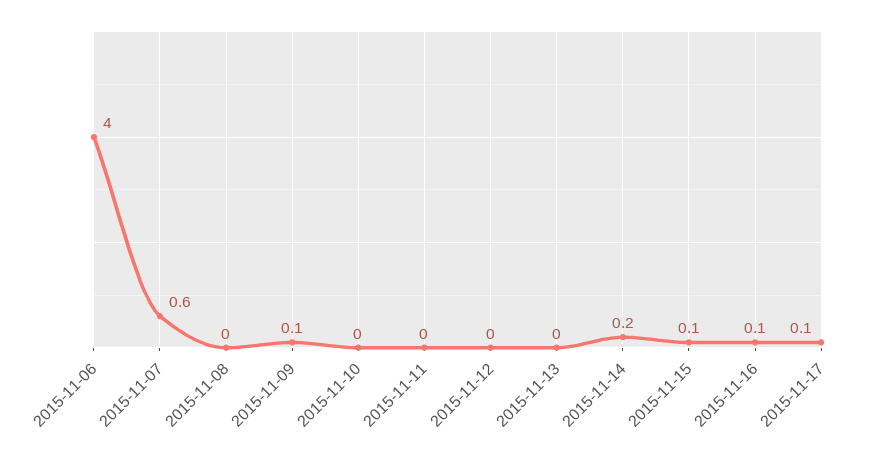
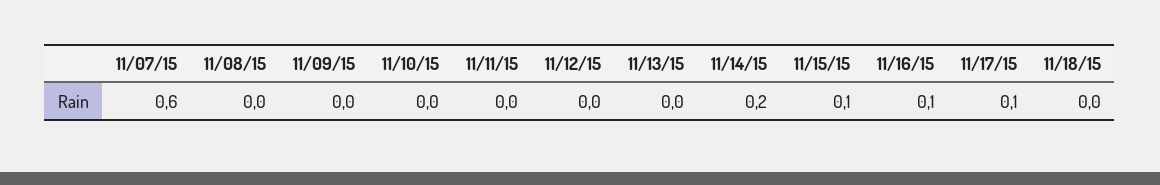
2015-11-06: 4 -> none
2015-11-09: 0.1 -> 0
11/18/15: none -> 0

